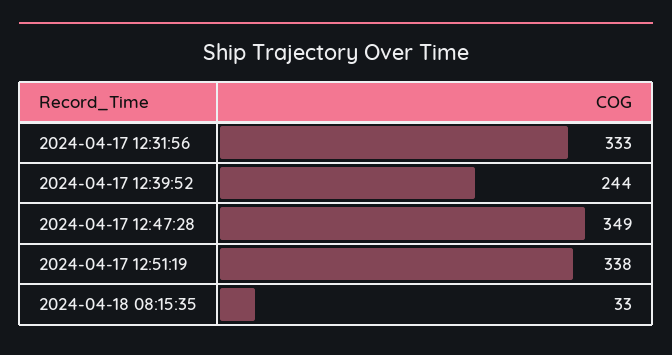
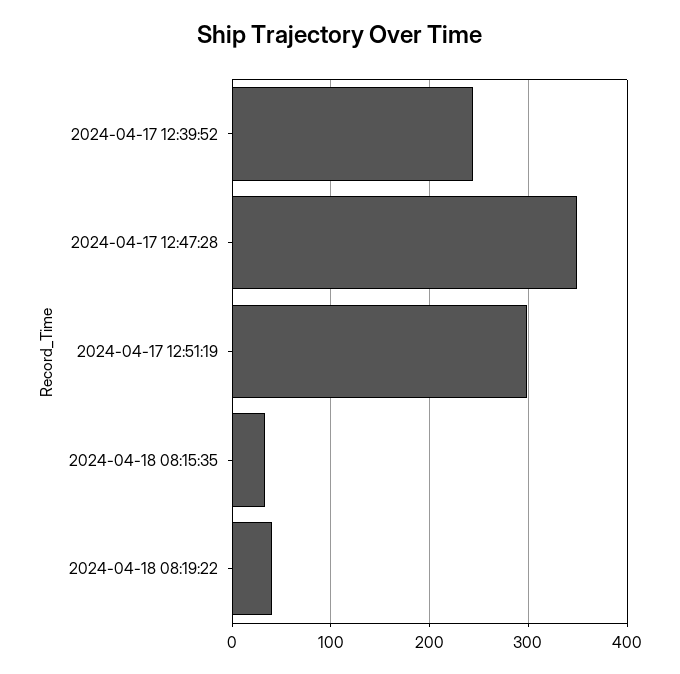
2024-04-17 12:31:56: 333 -> none
2024-04-17 12:51:19: 338 -> 300
2024-04-18 08:19:22: none -> 40

